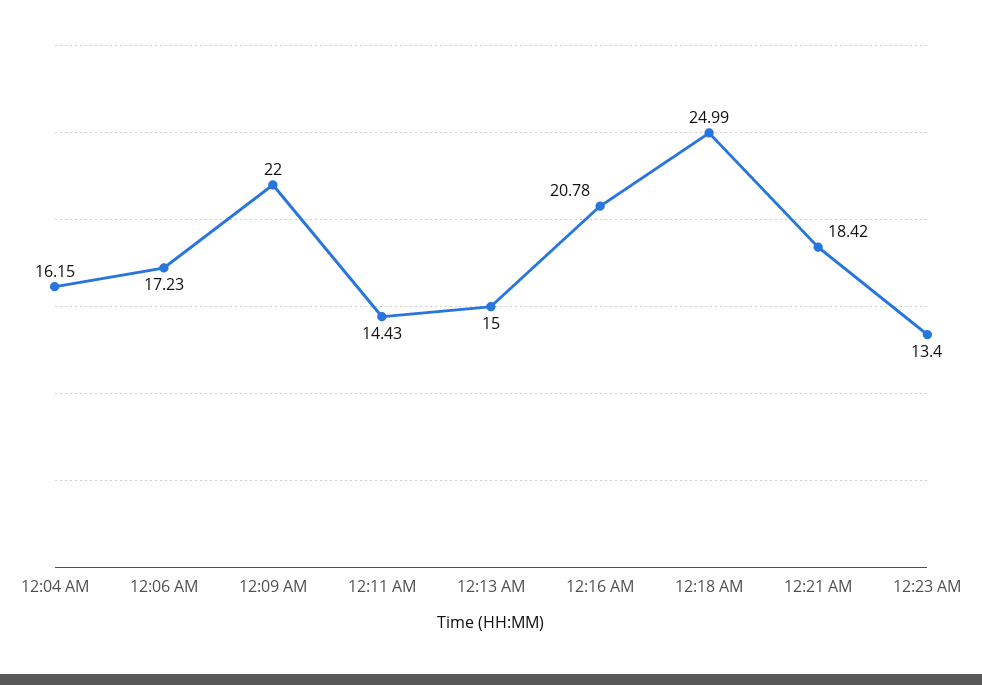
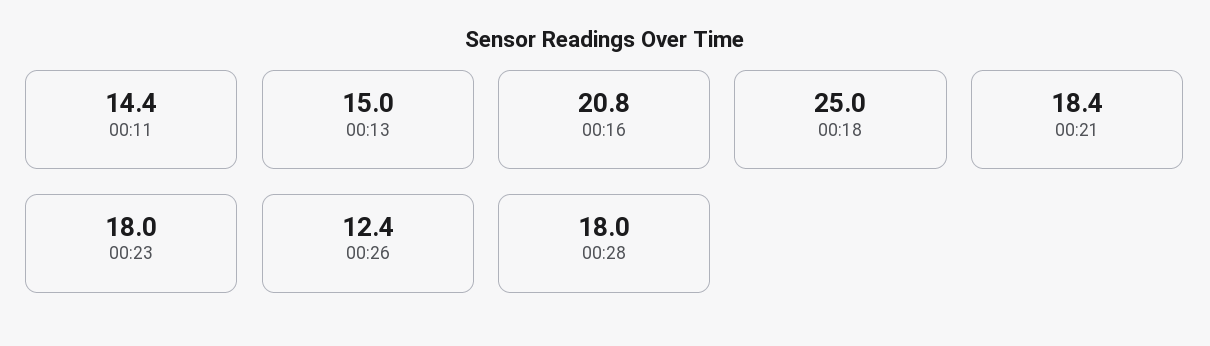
12:04 AM: 16.15 -> none
12:06 AM: 17.23 -> none
12:09 AM: 22 -> none
12:23 AM: 13.4 -> 18
00:26: none -> 12.4
00:28: none -> 18

